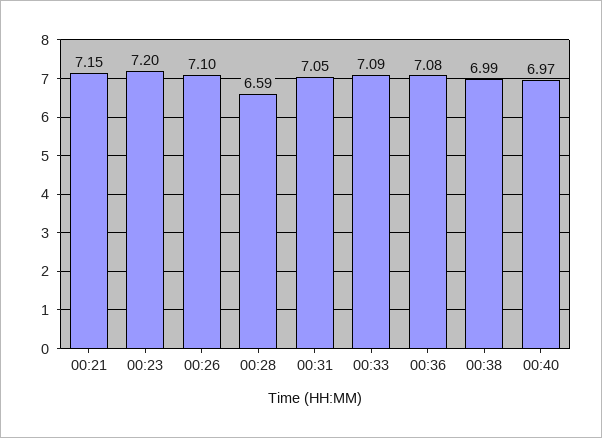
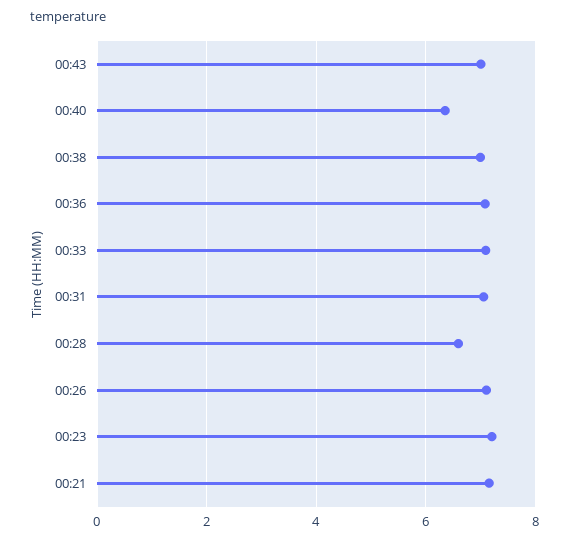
00:40: 6.97 -> 6.4
00:43: none -> 7

